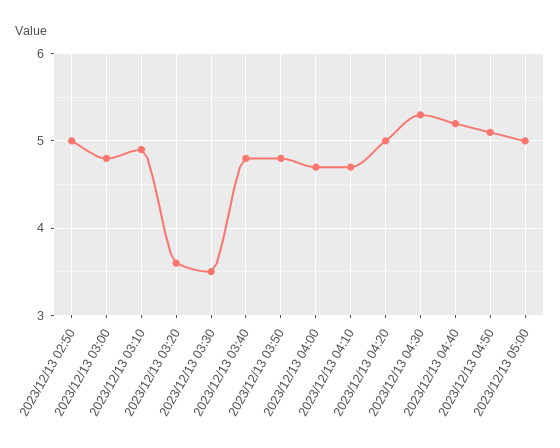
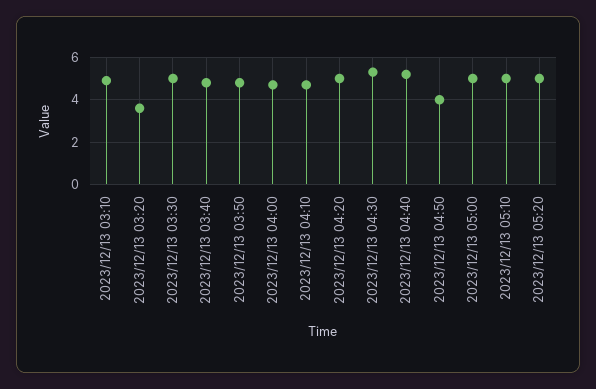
2023/12/13 02:50: 5 -> none
2023/12/13 03:00: 4.8 -> none
2023/12/13 03:30: 3.5 -> 5
2023/12/13 04:50: 5.1 -> 4
2023/12/13 05:10: none -> 5
2023/12/13 05:20: none -> 5

